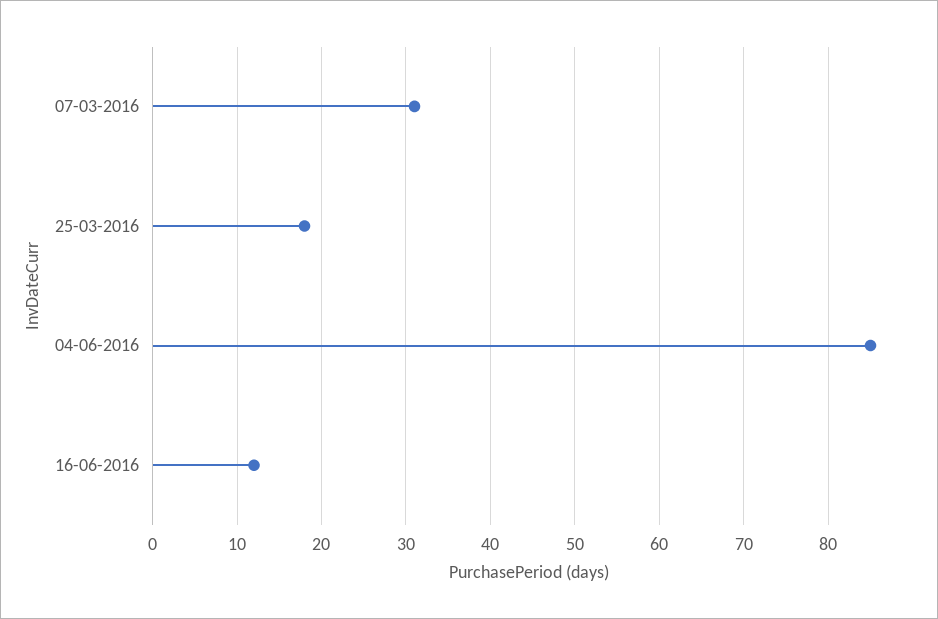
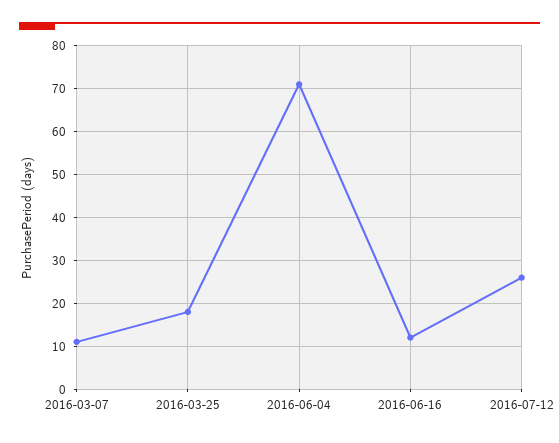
07-03-2016: 31 -> 10
04-06-2016: 85 -> 70
2016-07-12: none -> 25

